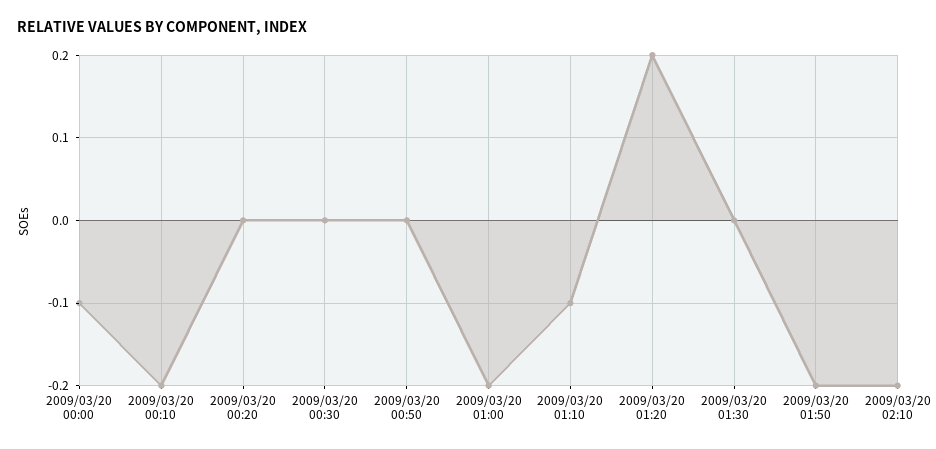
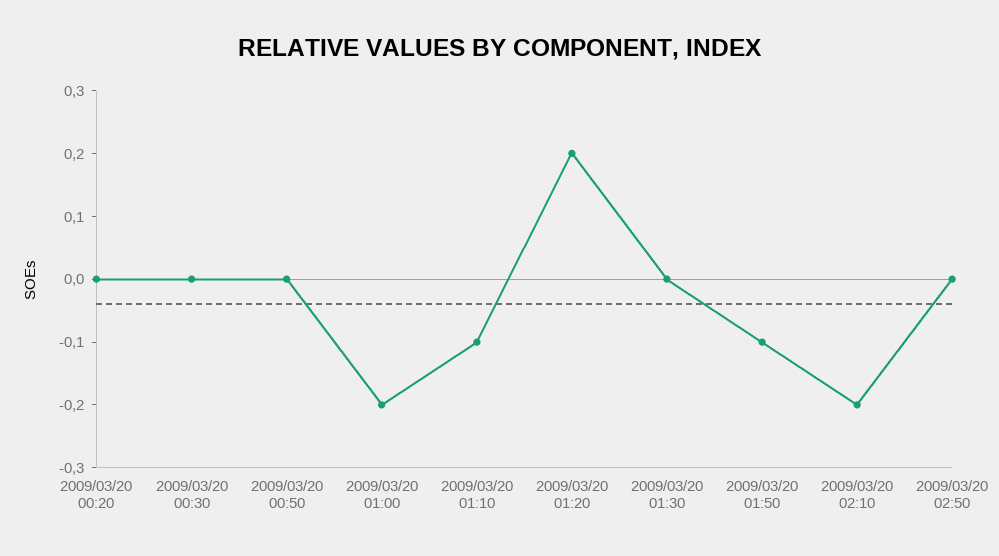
2009/03/20 00:00: -0.1 -> none
2009/03/20 00:10: -0.2 -> none
2009/03/20 01:50: -0.2 -> -0.1
2009/03/20 02:50: none -> 0

